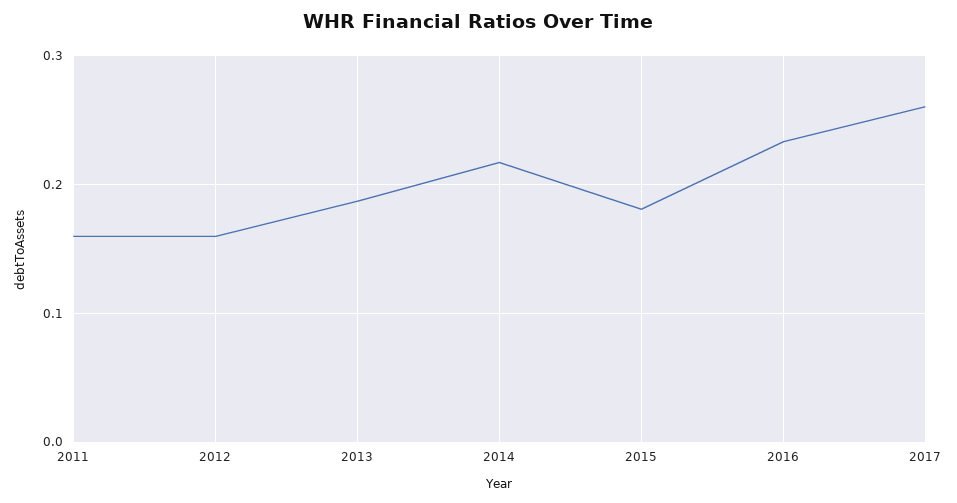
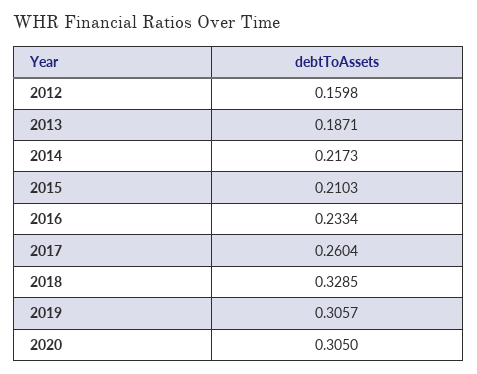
2011: 0.16 -> none
2015: 0.18 -> 0.2103
2018: none -> 0.3285
2019: none -> 0.3057
2020: none -> 0.305

